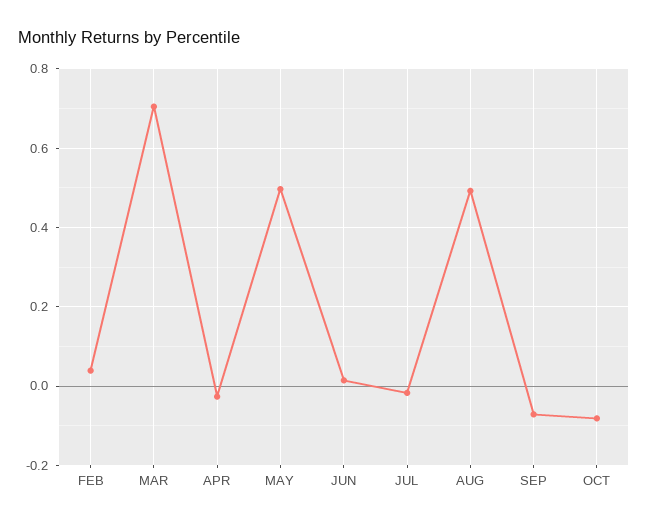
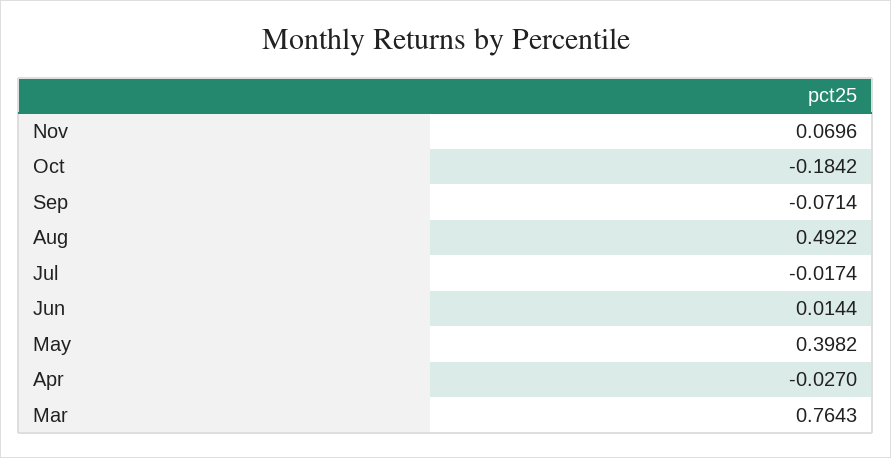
FEB: 0.04 -> none
MAR: 0.7 -> 0.7643
MAY: 0.5 -> 0.3982
OCT: -0.08 -> -0.1842
Nov: none -> 0.0696

